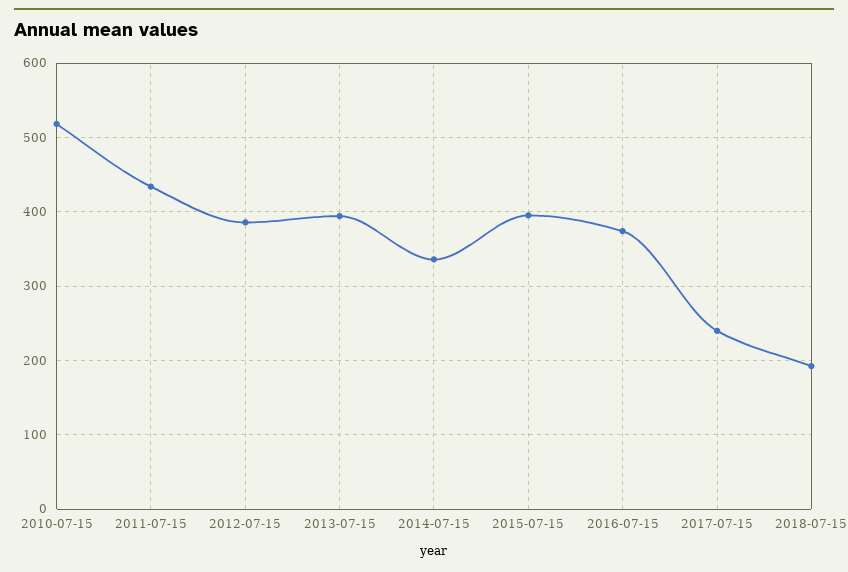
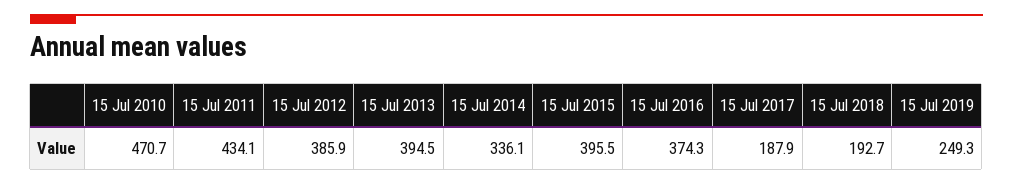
2010-07-15: 520 -> 470.7
2017-07-15: 240 -> 187.9
15 Jul 2019: none -> 249.3

